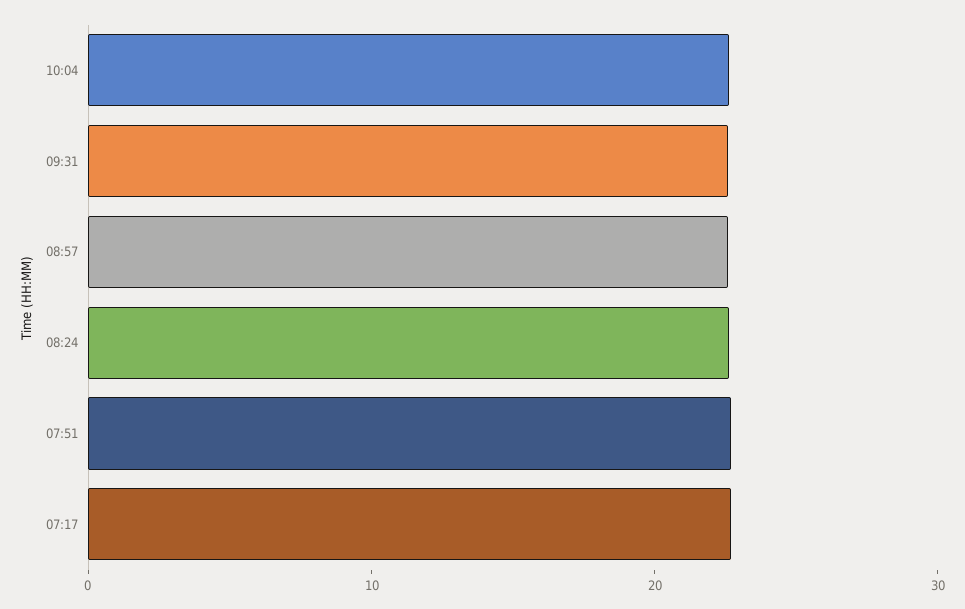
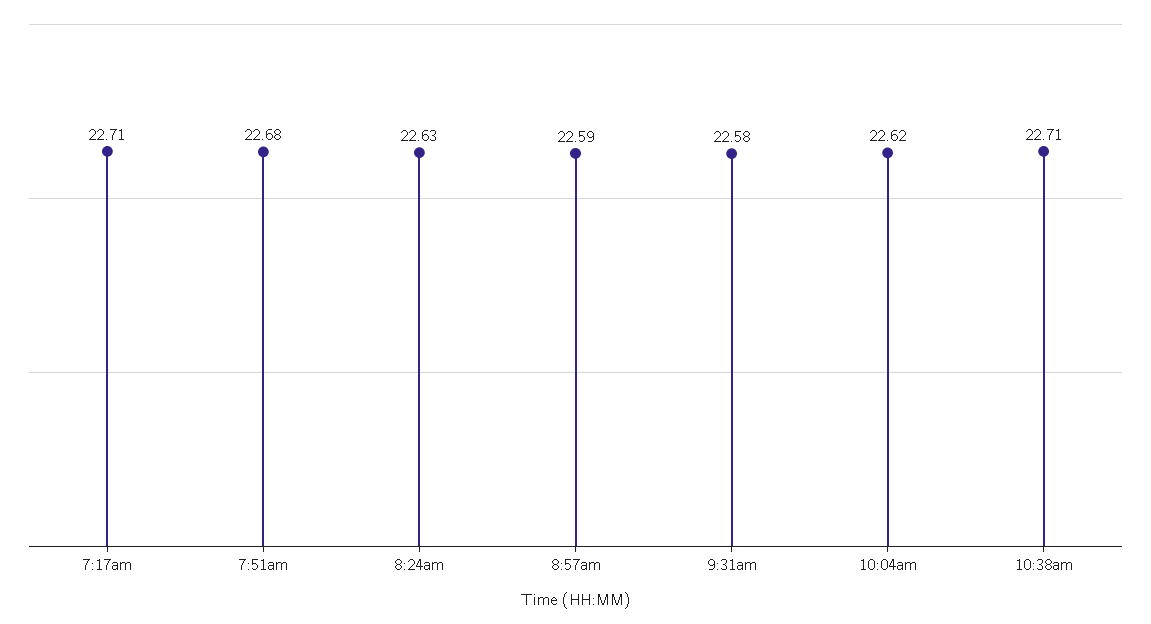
10:38am: none -> 22.71

